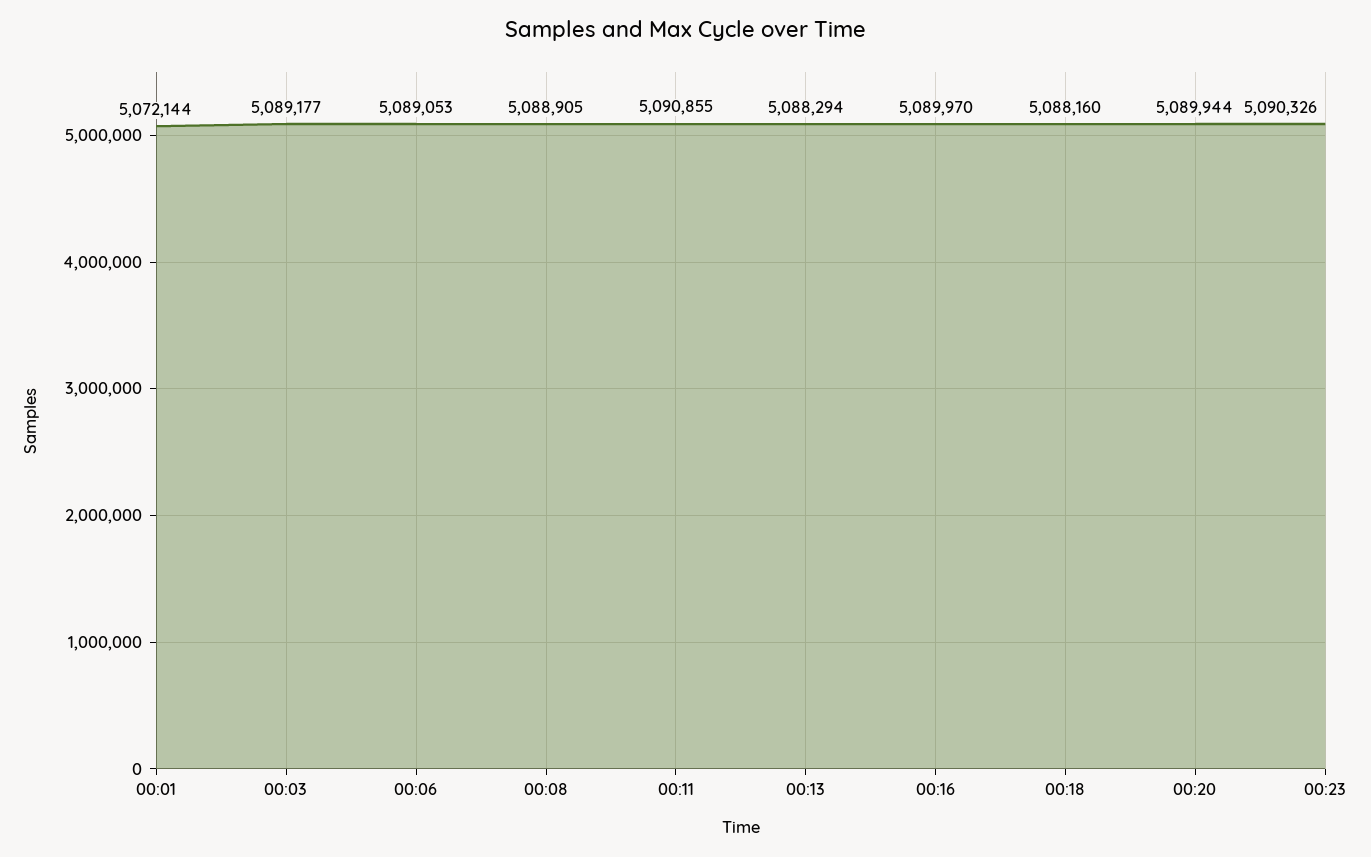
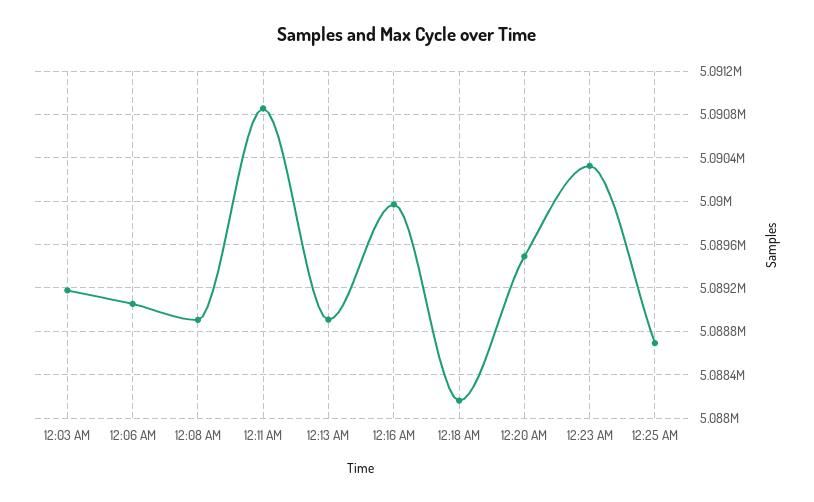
00:01: 5072144 -> none
00:13: 5088294 -> 5088900
00:20: 5089944 -> 5089500
12:25 AM: none -> 5088700

